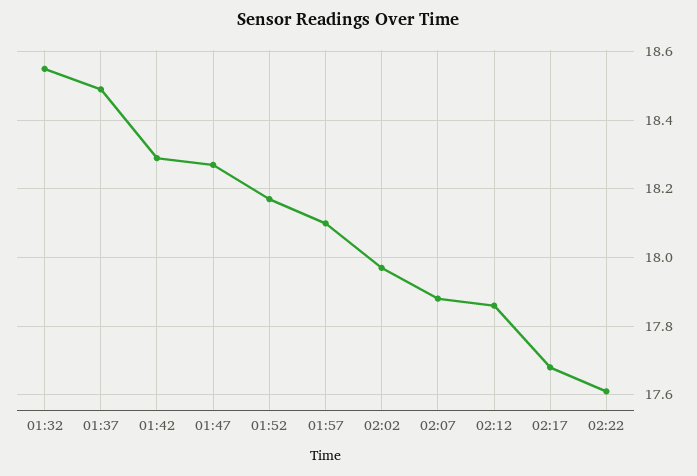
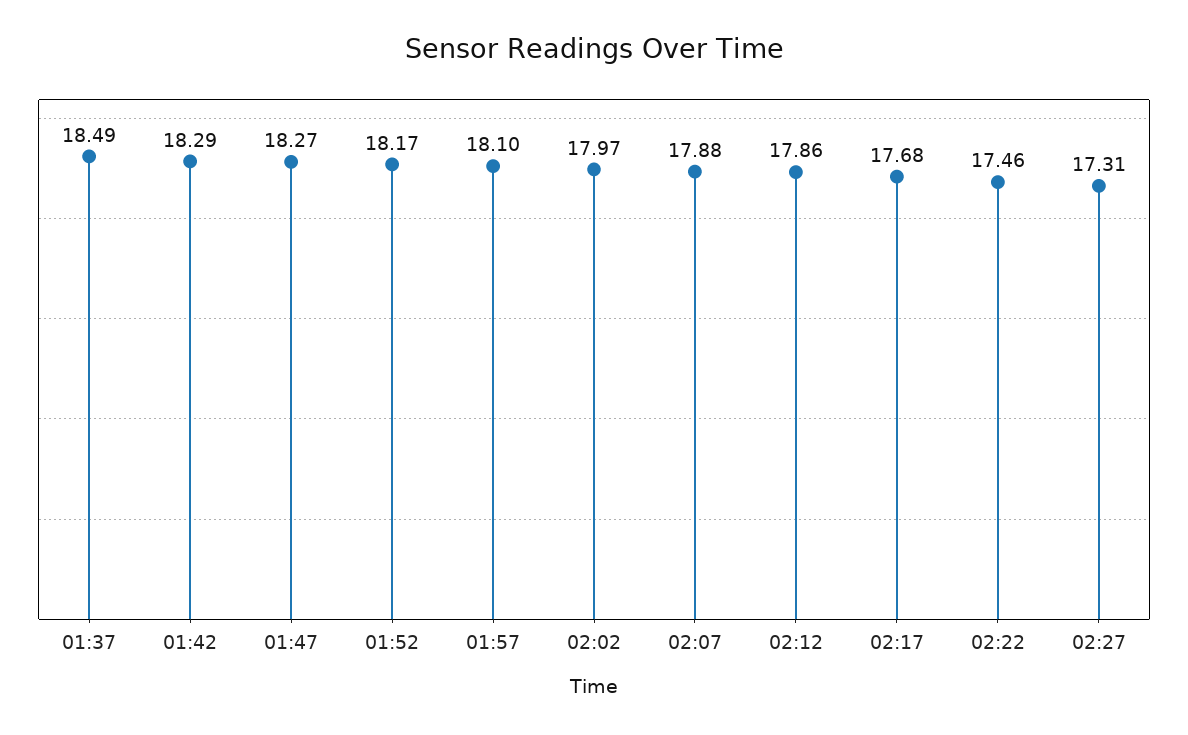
01:32: 18.55 -> none
02:22: 17.6 -> 17.46
02:27: none -> 17.31

